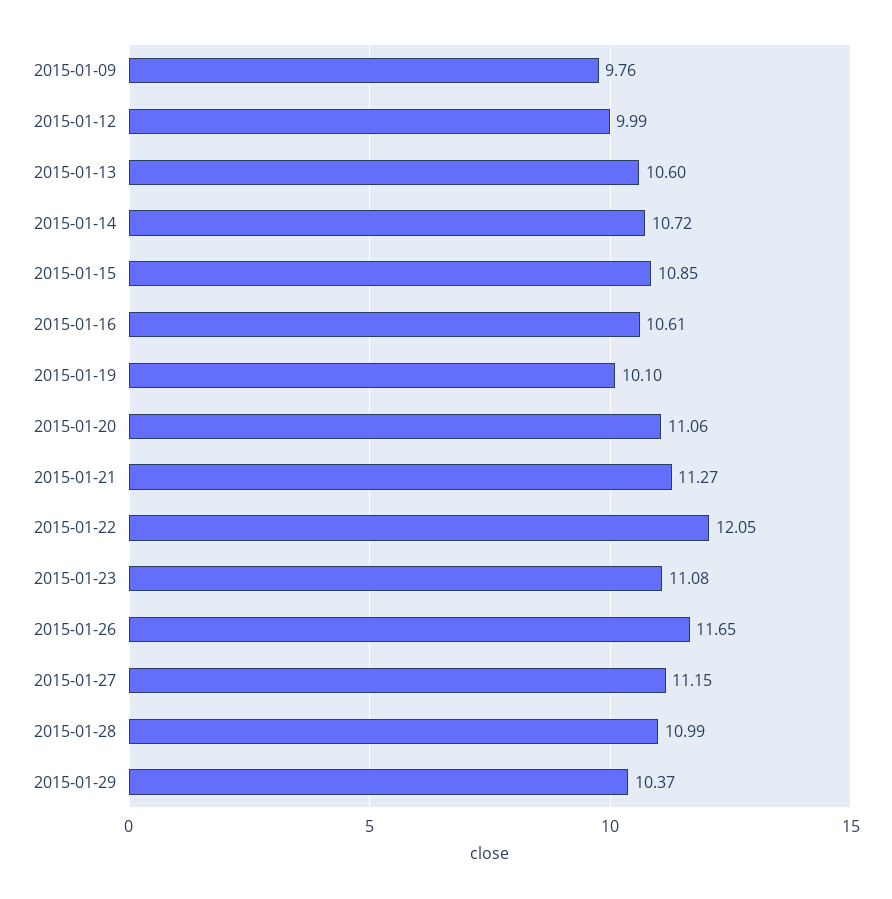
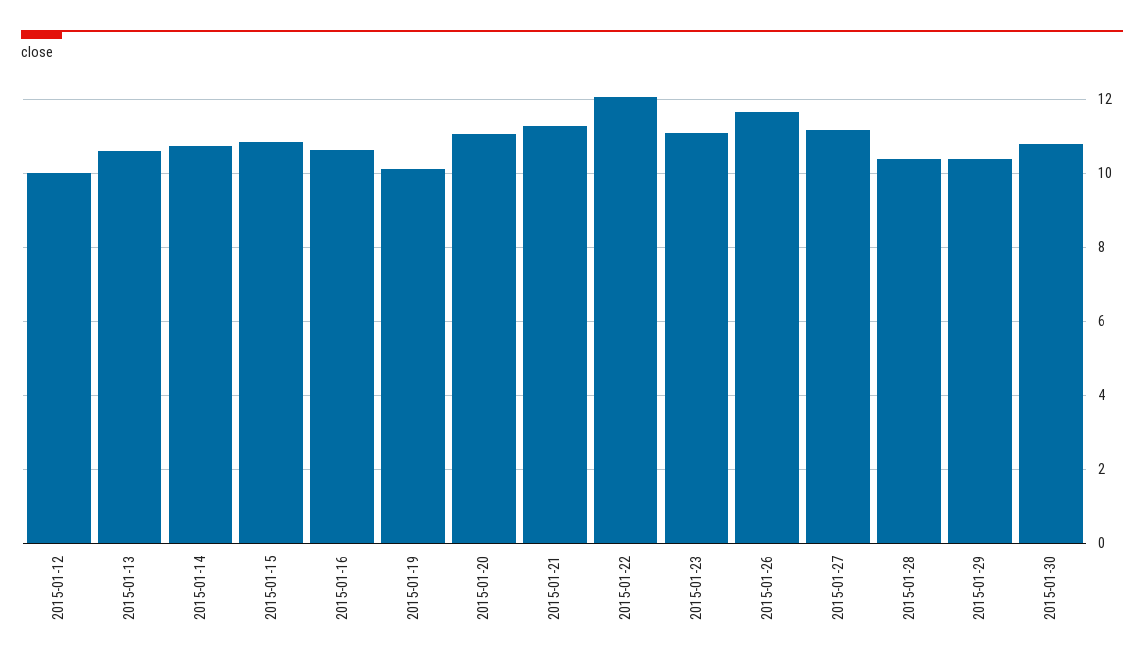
2015-01-09: 9.76 -> none
2015-01-28: 10.99 -> 10.4
2015-01-30: none -> 10.8

